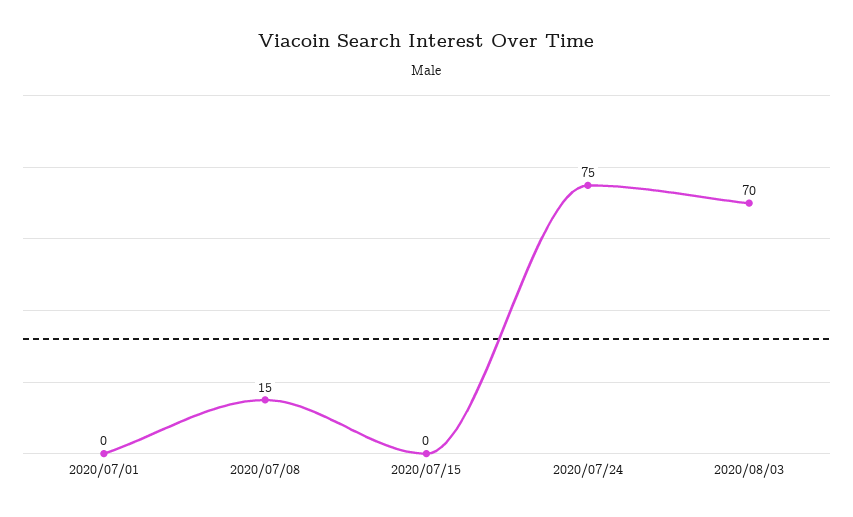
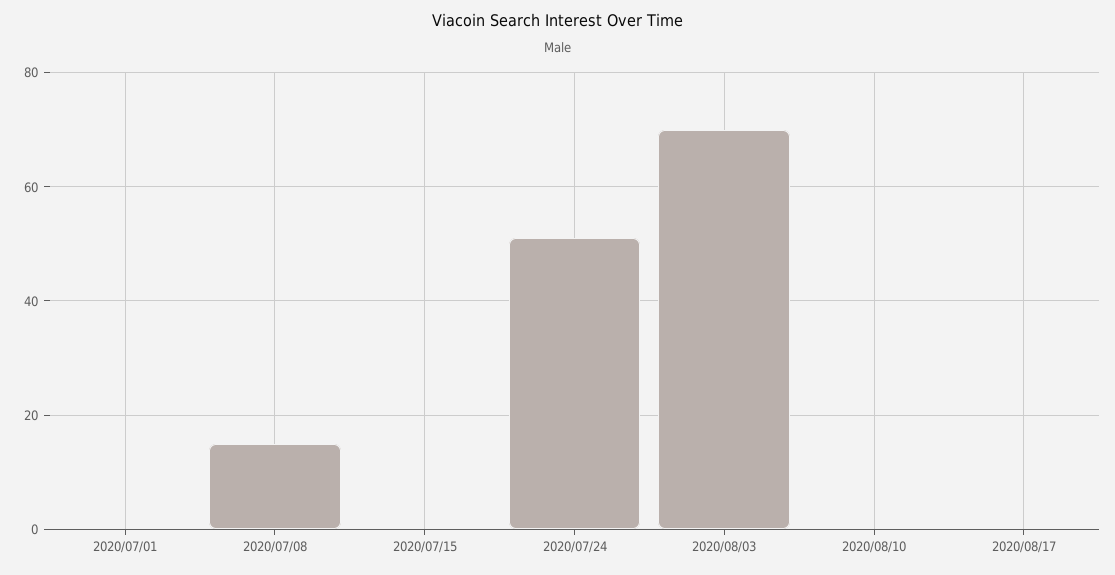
2020/07/24: 75 -> 50
2020/08/10: none -> 0
2020/08/17: none -> 0

